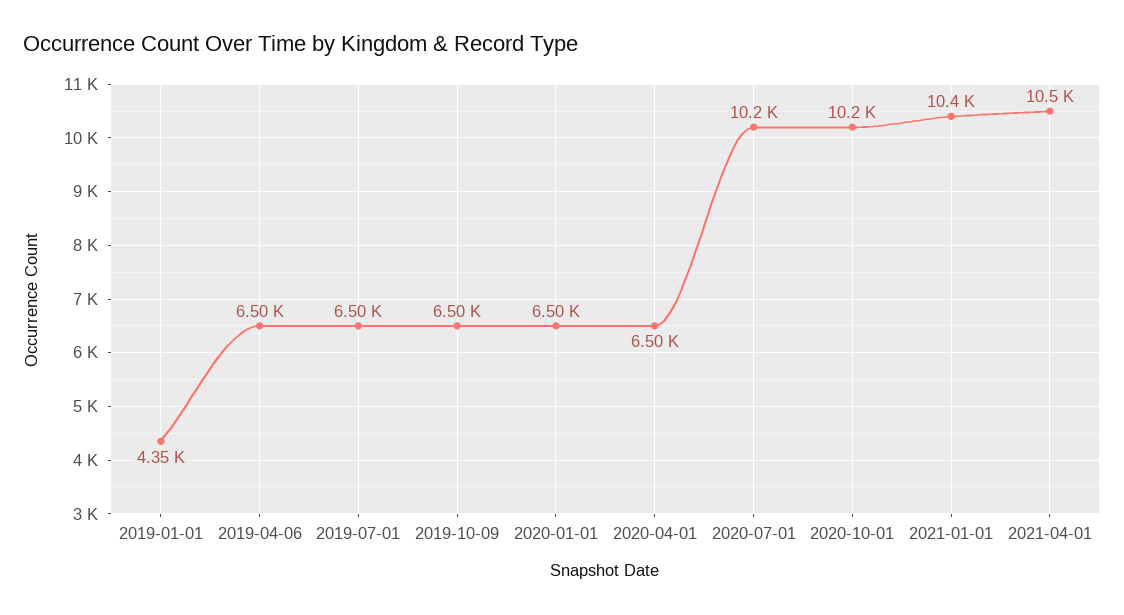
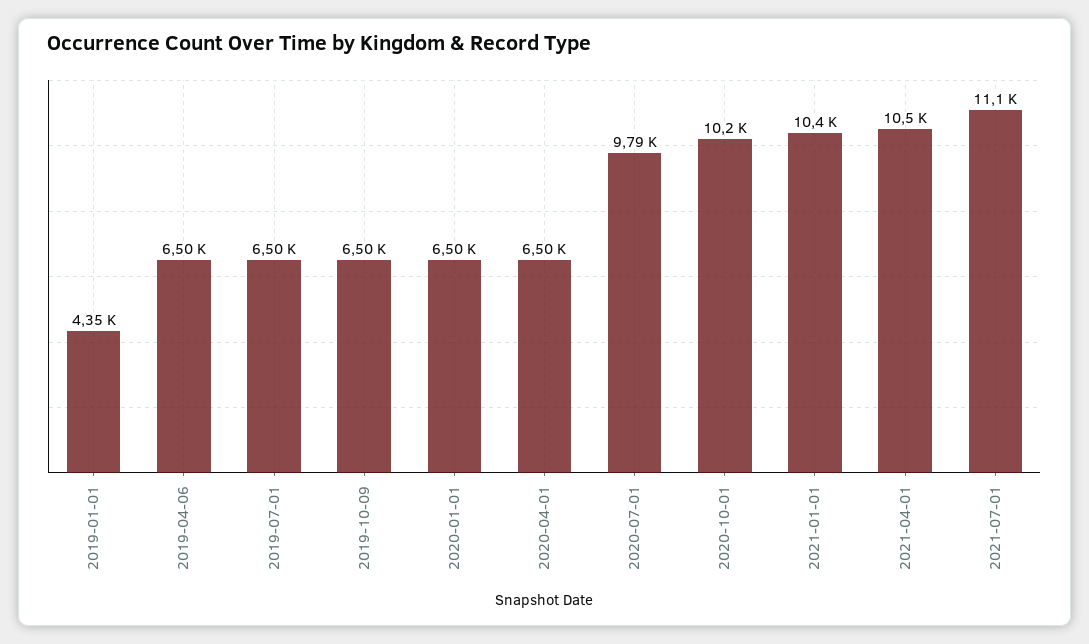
2020-07-01: 10200 -> 9790
2021-07-01: none -> 11100

